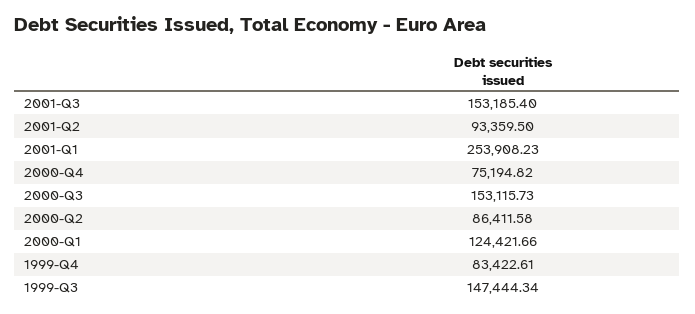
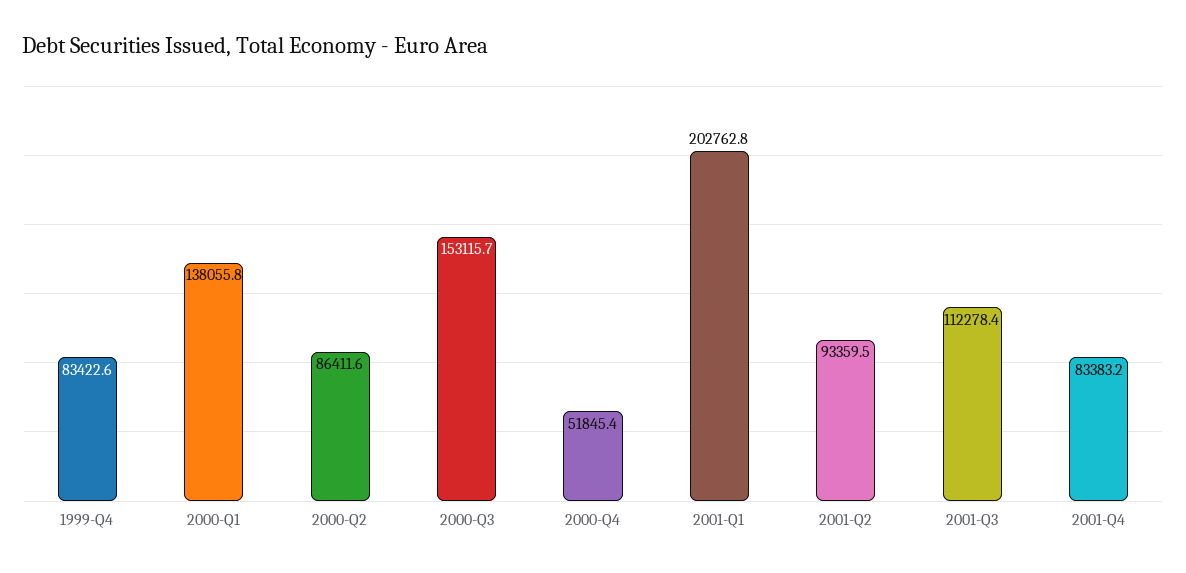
2001-Q3: 153185.4 -> 112278.4
2001-Q1: 253908.23 -> 202762.8
2000-Q4: 75194.82 -> 51845.4
2000-Q1: 124421.66 -> 138055.8
1999-Q3: 147444.34 -> none
2001-Q4: none -> 83383.2

